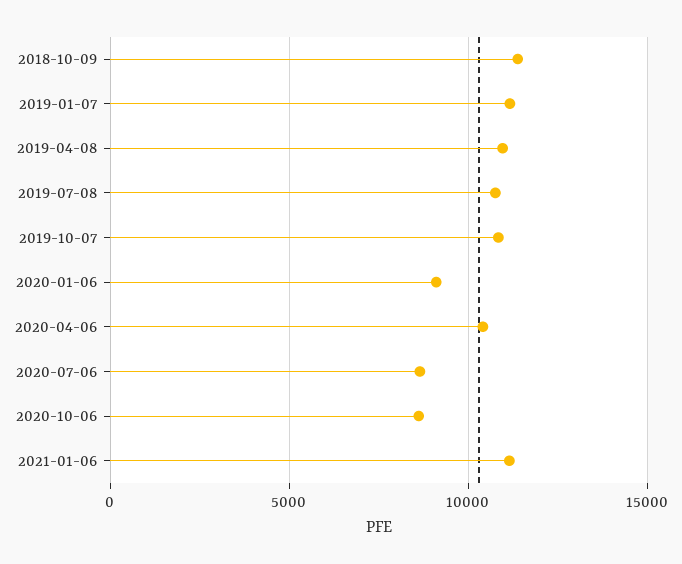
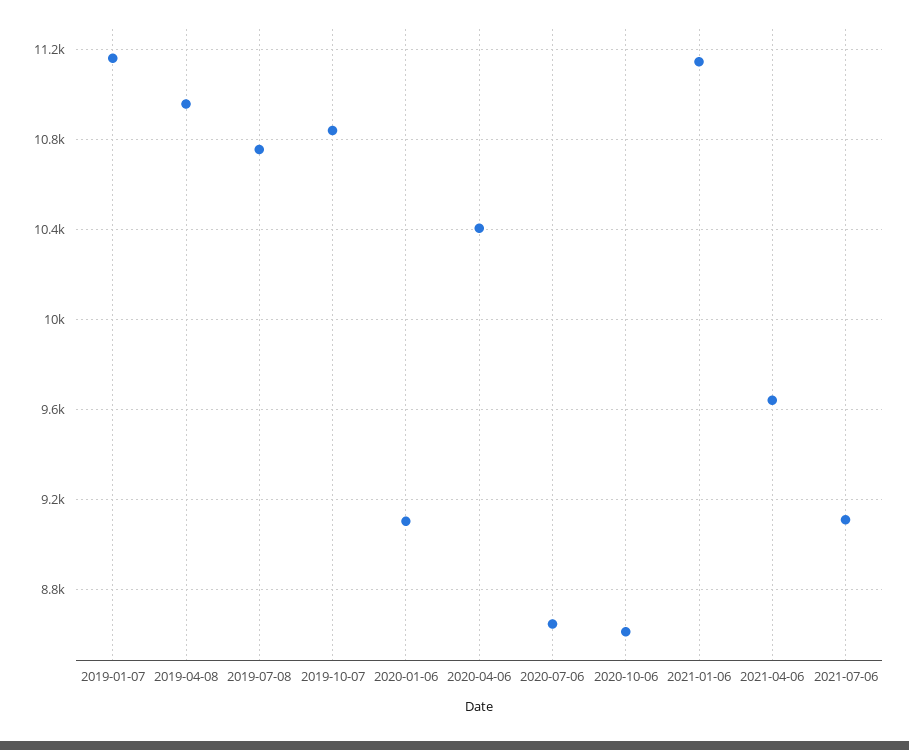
2018-10-09: 11500 -> none
2021-04-06: none -> 9650
2021-07-06: none -> 9100

